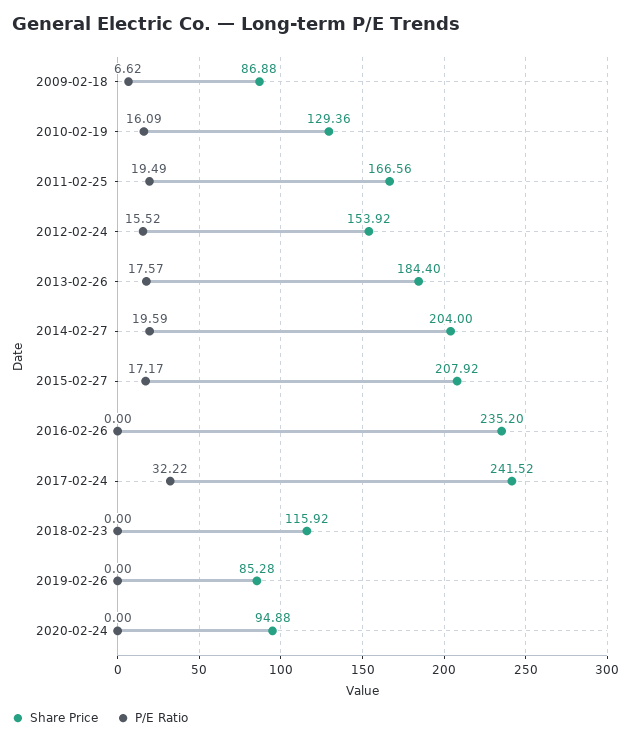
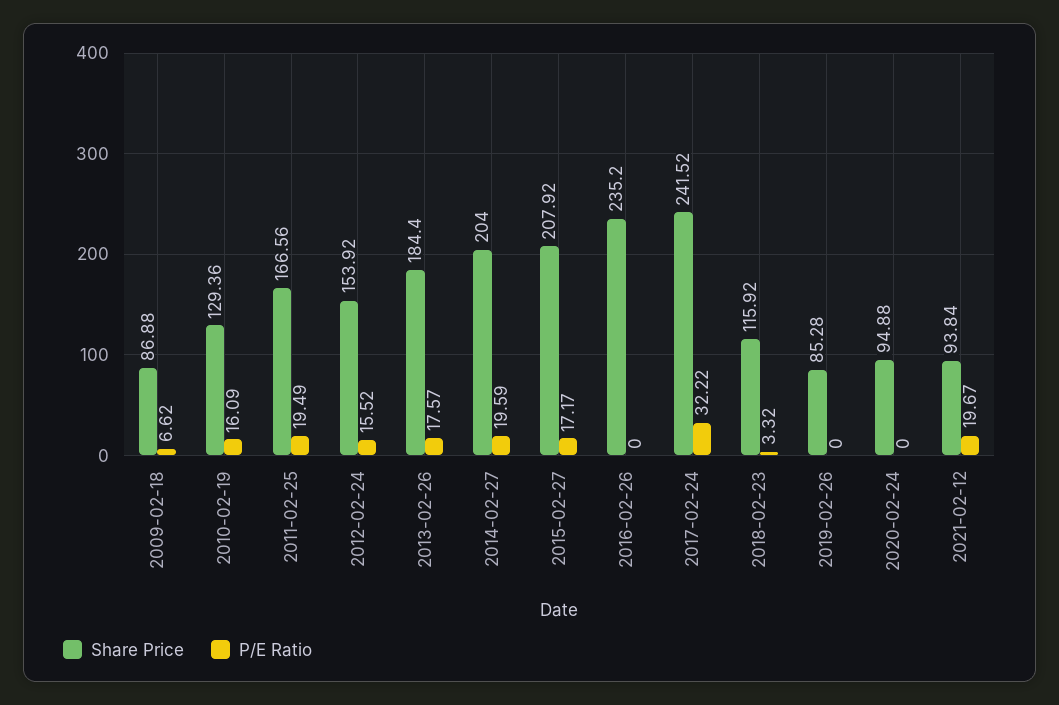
P/E Ratio, 2018-02-23: 0 -> 3.32
Share Price, 2021-02-12: none -> 93.84
P/E Ratio, 2021-02-12: none -> 19.67

